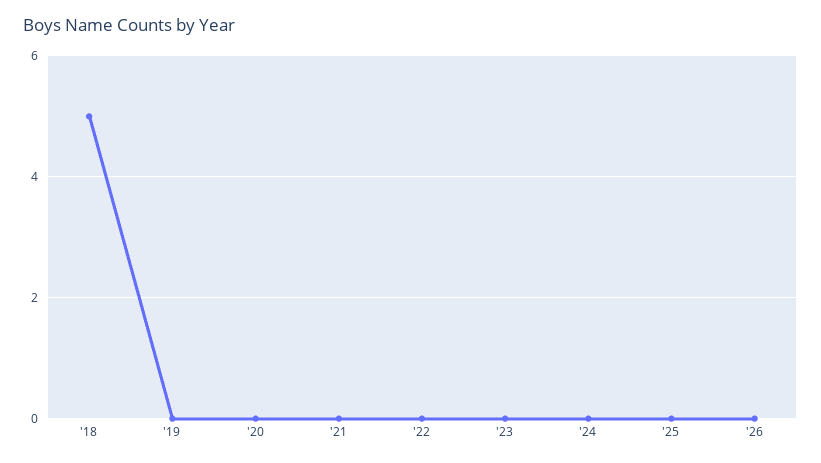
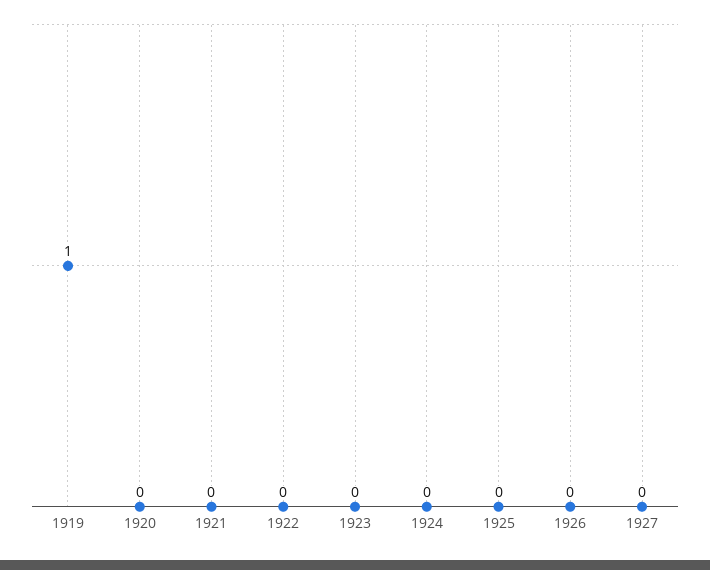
'18: 5 -> none
'19: 0 -> 1
1927: none -> 0

